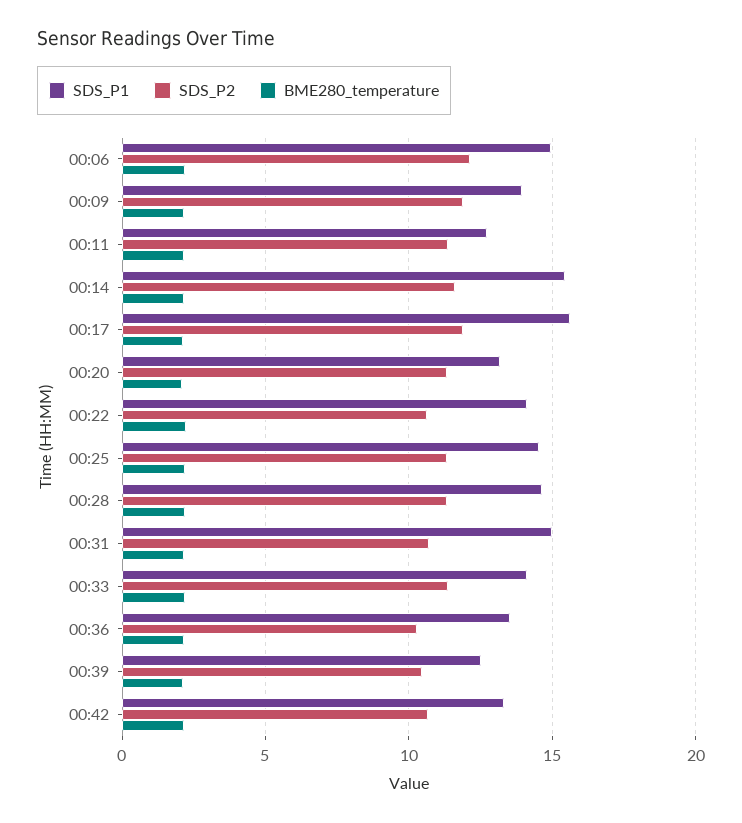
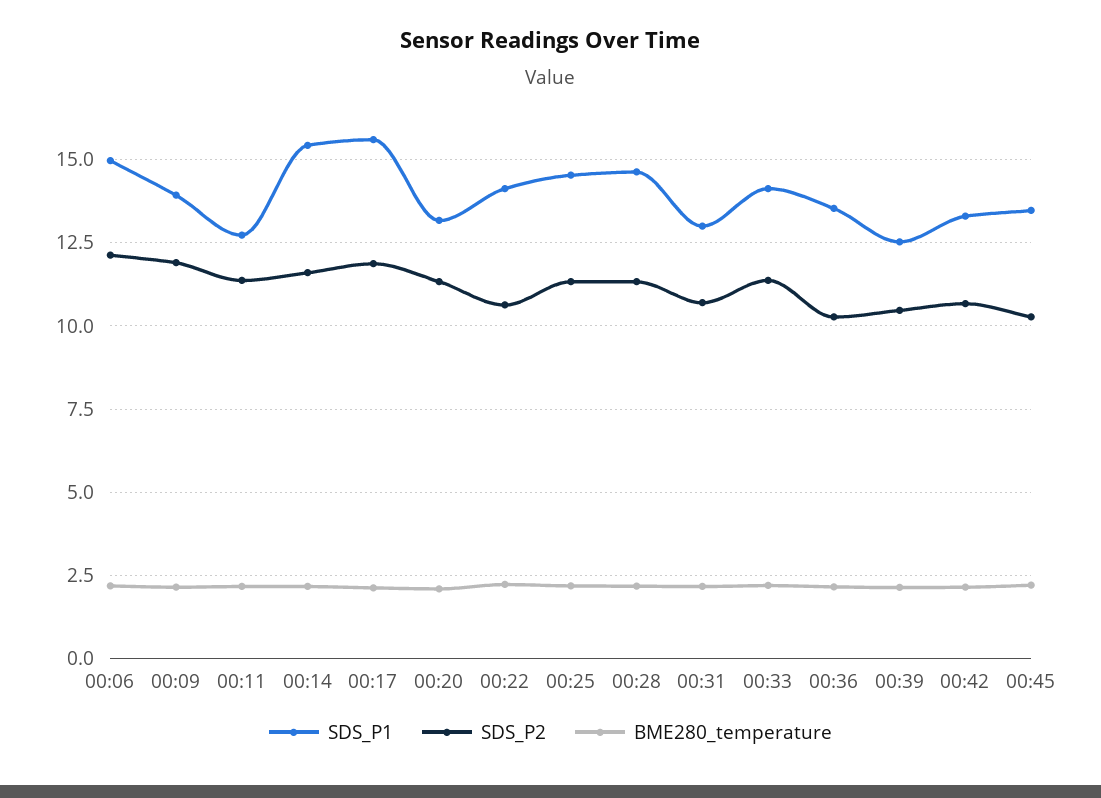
SDS_P1, 00:31: 15 -> 13
SDS_P1, 00:45: none -> 13.5
SDS_P2, 00:45: none -> 10.25
BME280_temperature, 00:45: none -> 2.25

